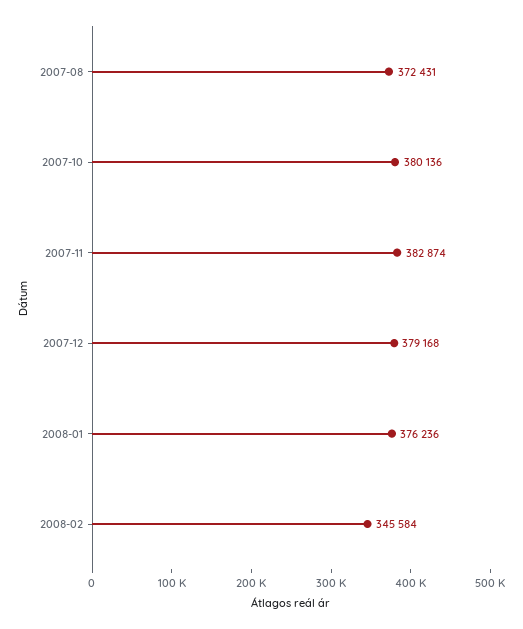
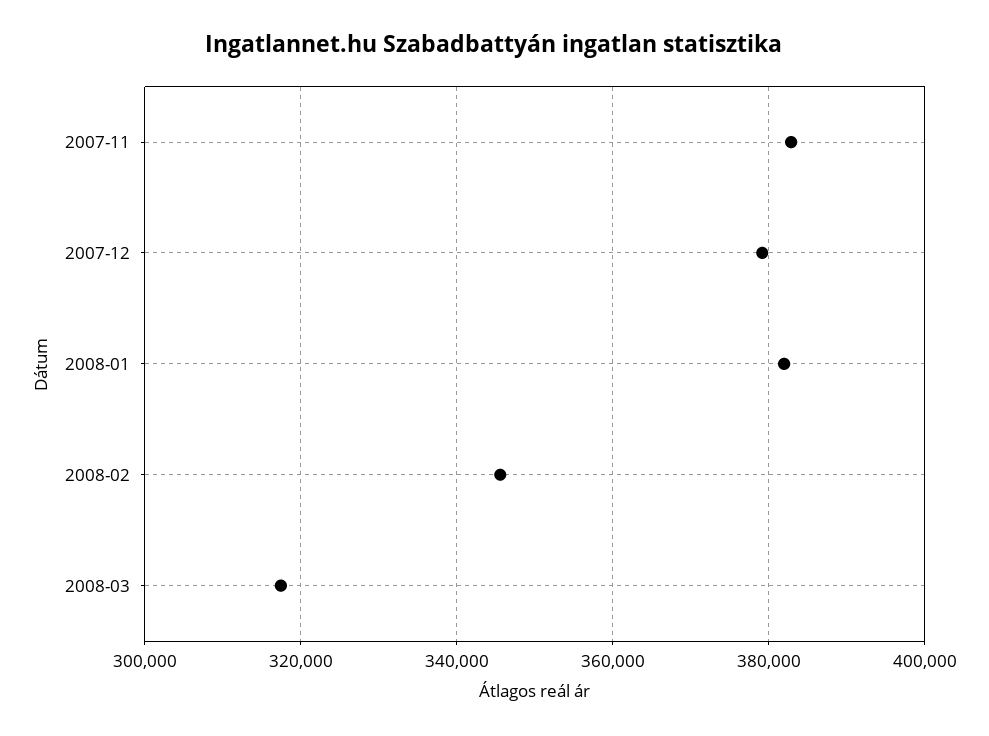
2007-08: 372431 -> none
2007-10: 380136 -> none
2008-01: 376236 -> 382000
2008-03: none -> 318000

